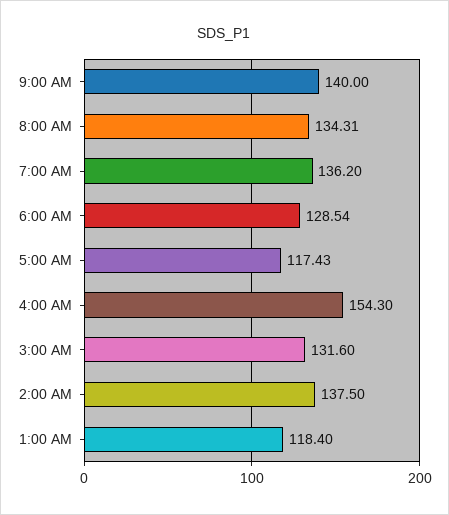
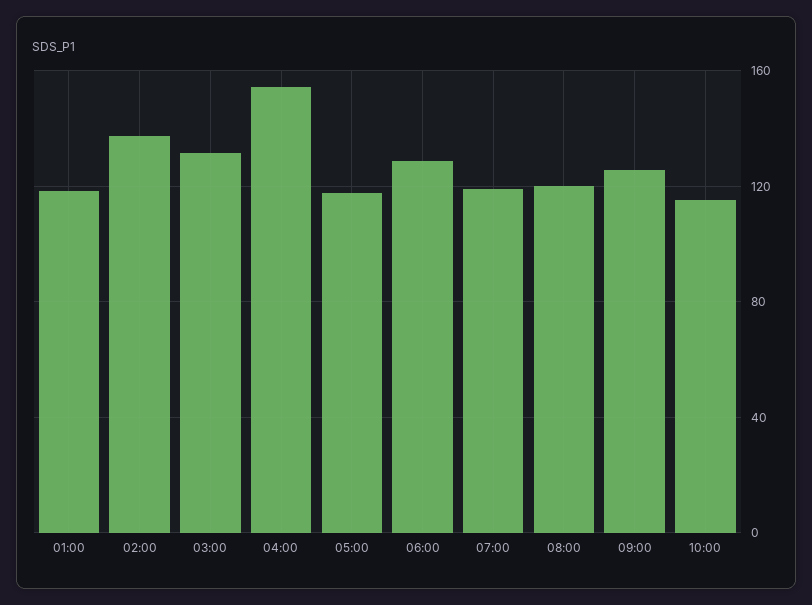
9:00 AM: 140 -> 125
8:00 AM: 134.31 -> 120
7:00 AM: 136.2 -> 120
10:00: none -> 115

